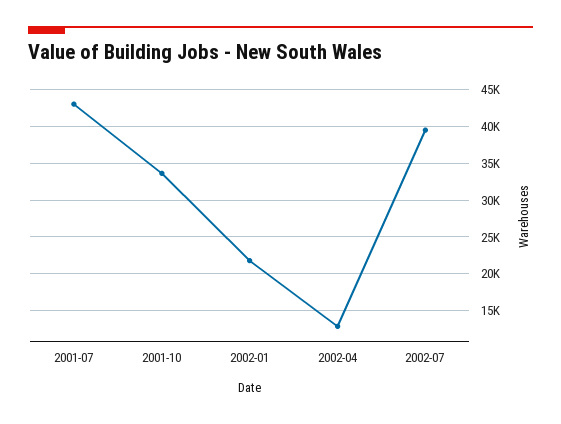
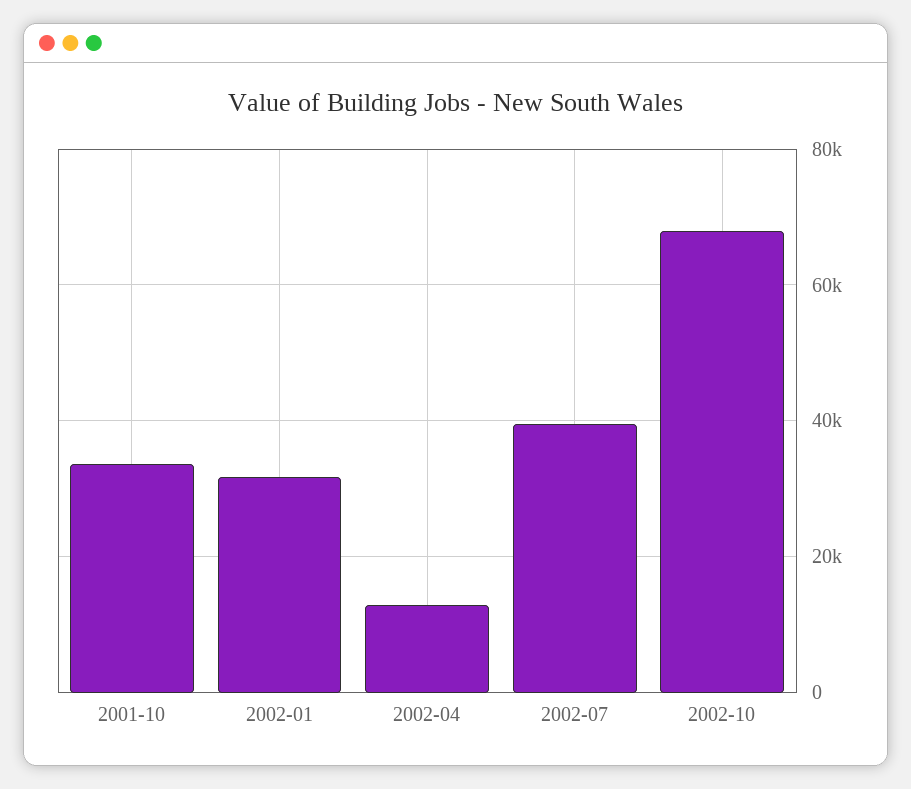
2001-07: 43000 -> none
2002-01: 22000 -> 32000
2002-10: none -> 68000

